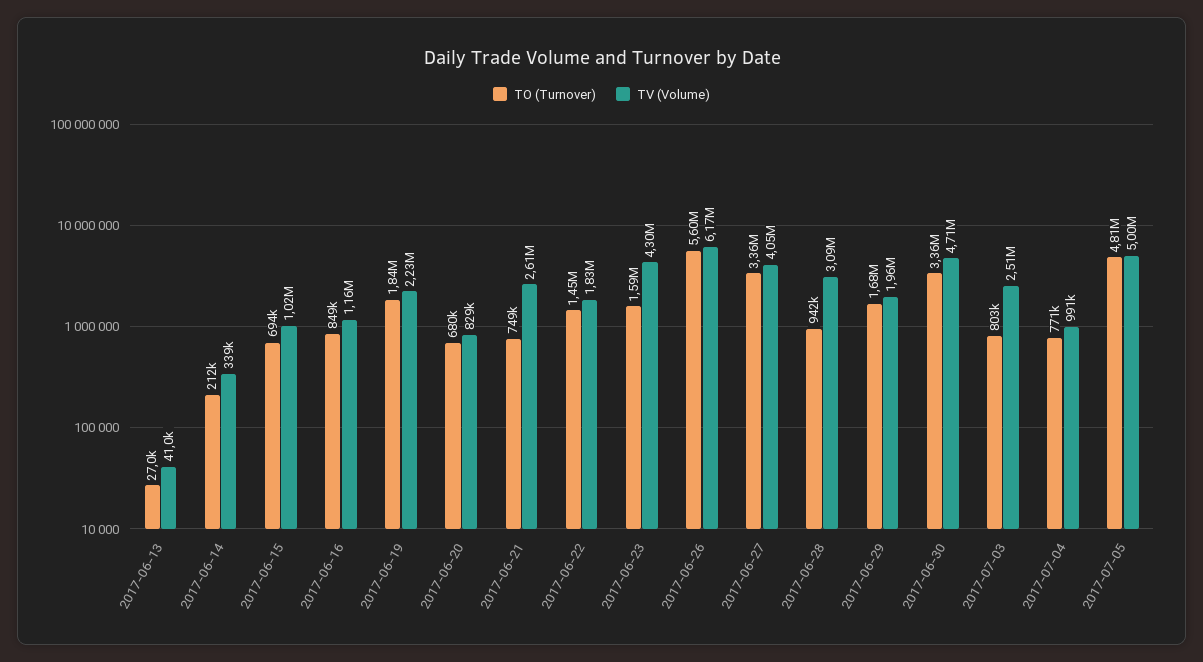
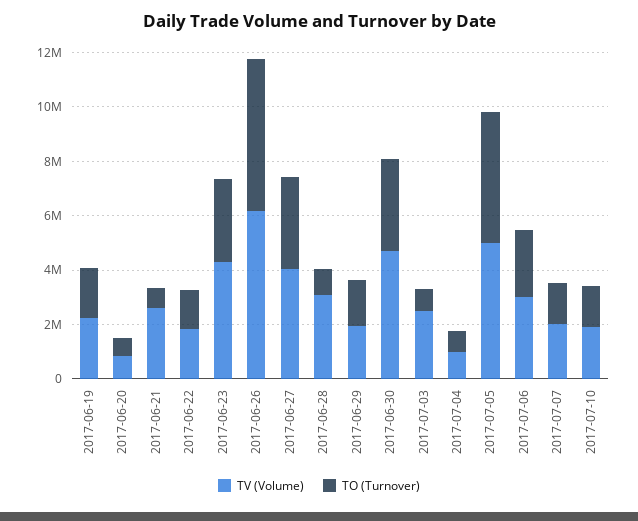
TO (Turnover), 2017-06-13: 27000 -> none
TV (Volume), 2017-06-13: 41000 -> none
TO (Turnover), 2017-06-14: 212000 -> none
TV (Volume), 2017-06-14: 339000 -> none
TO (Turnover), 2017-06-15: 694000 -> none
TV (Volume), 2017-06-15: 1020000 -> none
TO (Turnover), 2017-06-16: 849000 -> none
TV (Volume), 2017-06-16: 1160000 -> none
TO (Turnover), 2017-06-23: 1590000 -> 3000000
TV (Volume), 2017-07-06: none -> 3000000
TO (Turnover), 2017-07-06: none -> 2500000
TV (Volume), 2017-07-07: none -> 2000000
TO (Turnover), 2017-07-07: none -> 1500000
TV (Volume), 2017-07-10: none -> 2000000
TO (Turnover), 2017-07-10: none -> 1500000

